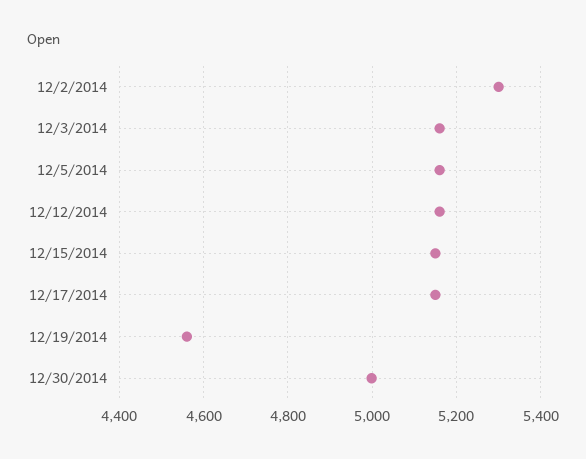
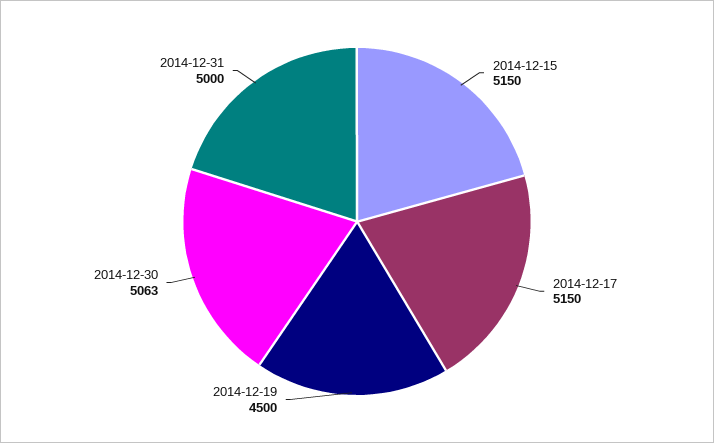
12/2/2014: 5300 -> none
12/3/2014: 5160 -> none
12/5/2014: 5160 -> none
12/12/2014: 5160 -> none
12/19/2014: 4560 -> 4500
12/30/2014: 5000 -> 5063
2014-12-31: none -> 5000

